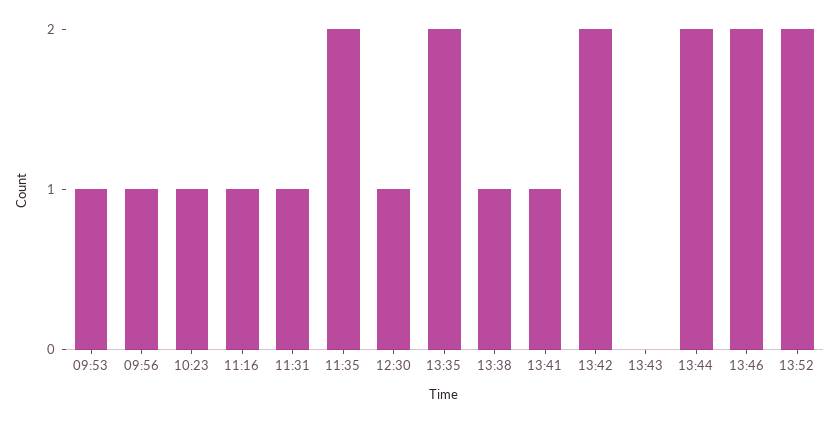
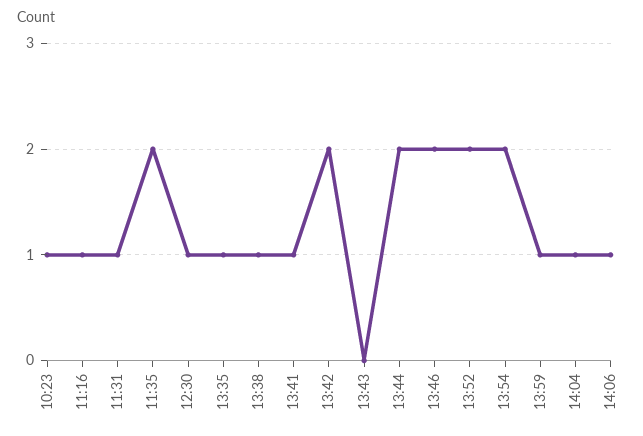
09:53: 1 -> none
09:56: 1 -> none
13:35: 2 -> 1
13:54: none -> 2
13:59: none -> 1
14:04: none -> 1
14:06: none -> 1

